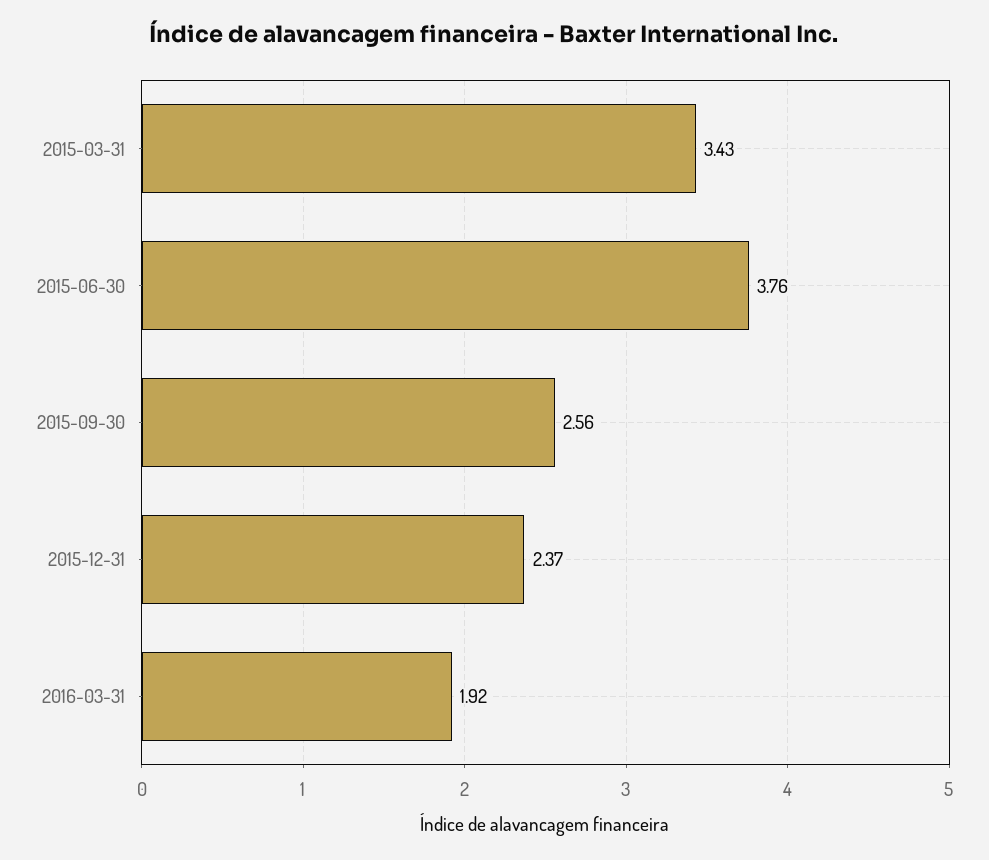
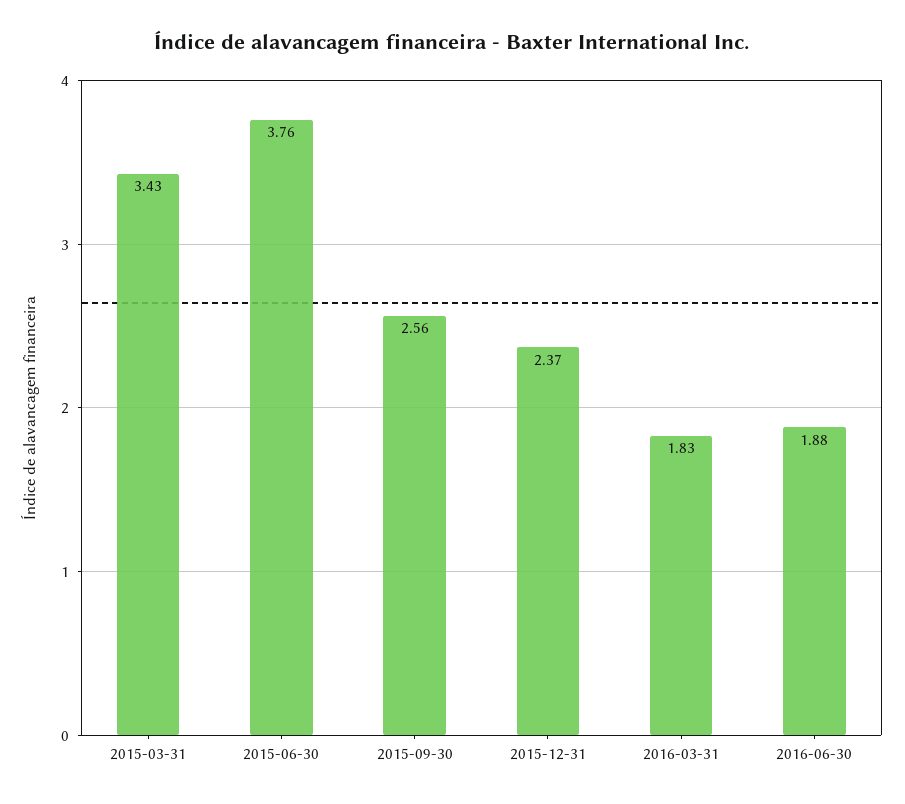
2016-03-31: 1.92 -> 1.83
2016-06-30: none -> 1.88

